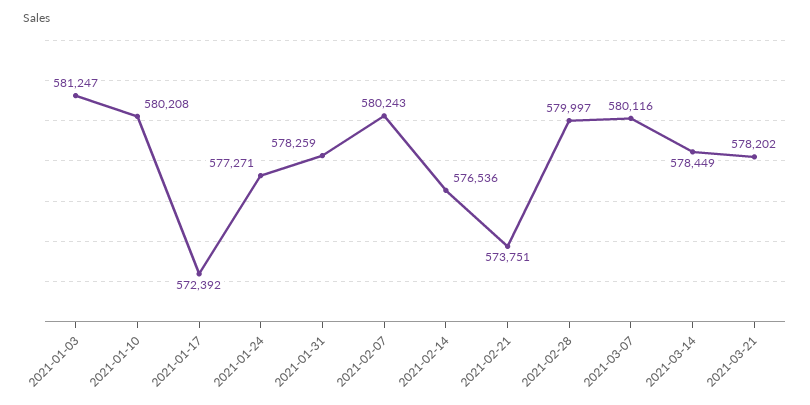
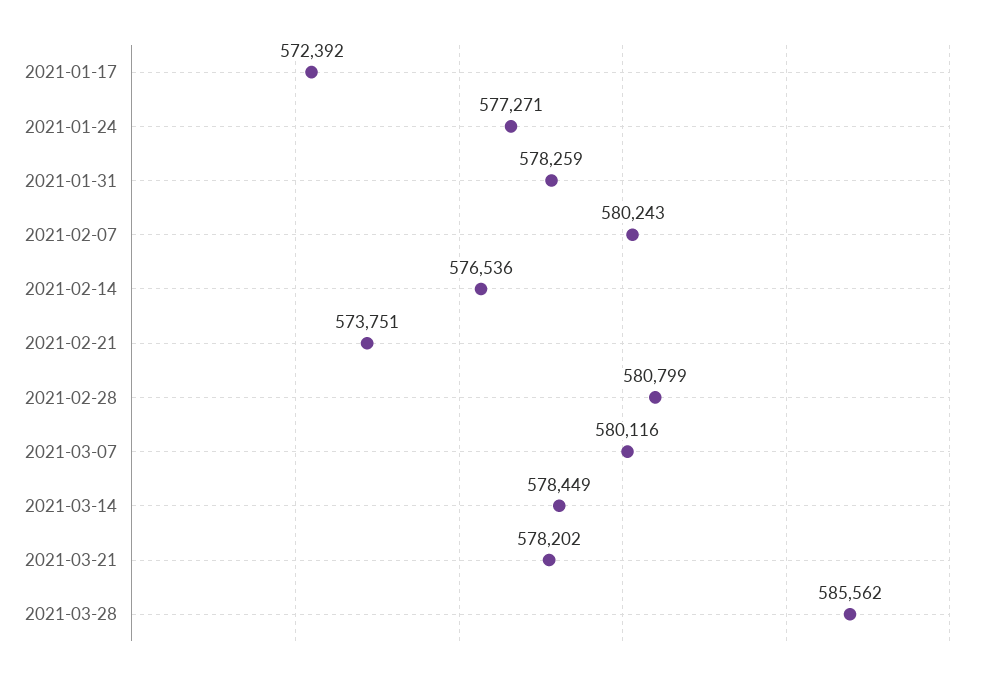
2021-01-03: 581247 -> none
2021-01-10: 580208 -> none
2021-02-28: 579997 -> 580799
2021-03-28: none -> 585562

